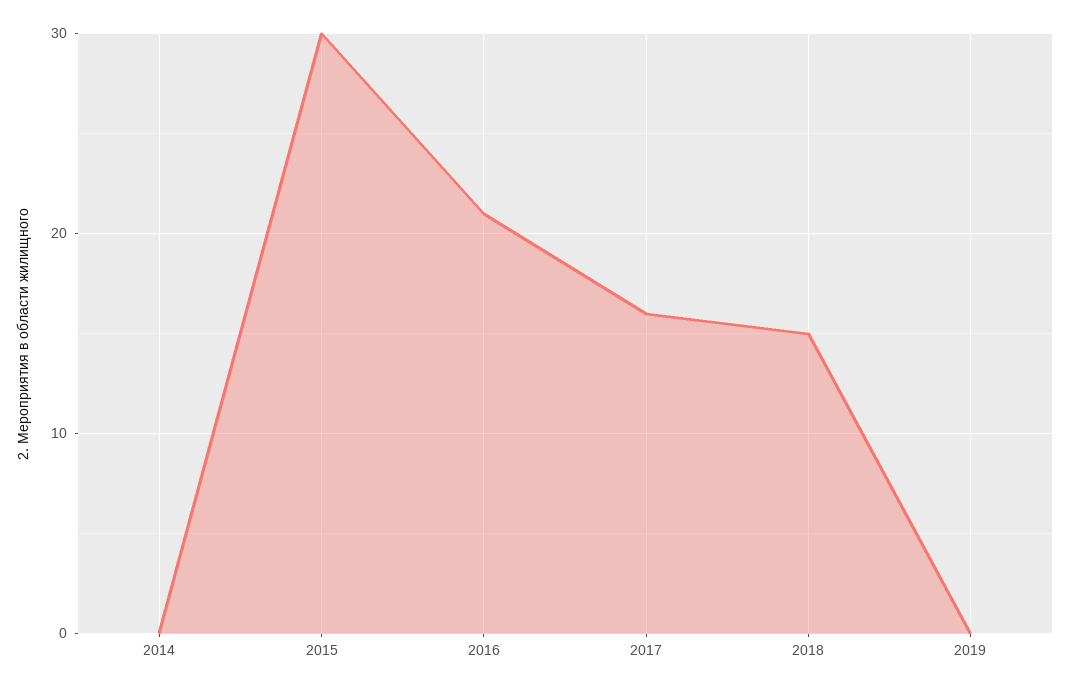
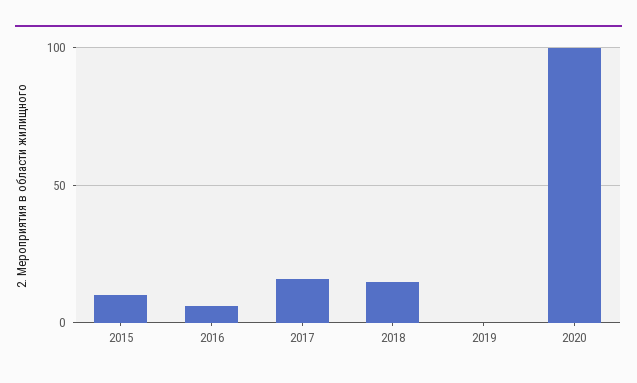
2014: 0 -> none
2015: 30 -> 10
2016: 21 -> 5
2020: none -> 100

